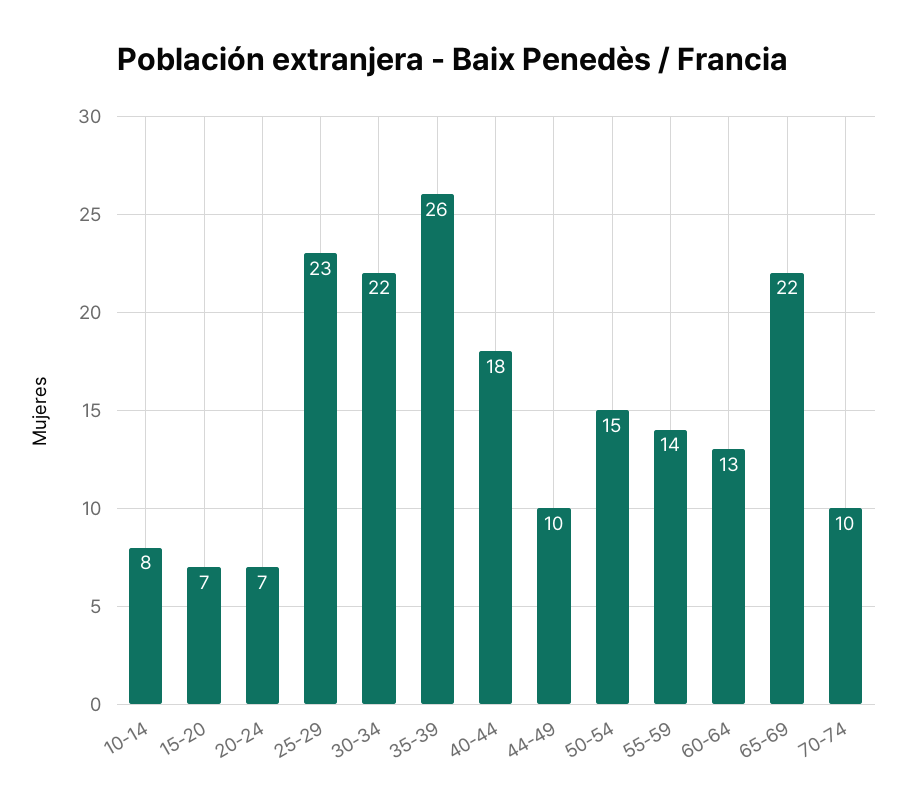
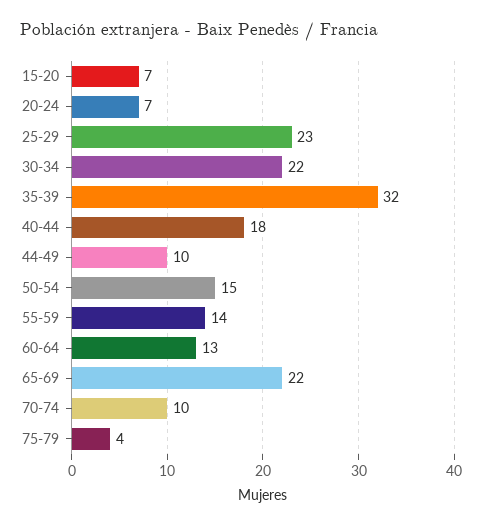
10-14: 8 -> none
35-39: 26 -> 32
75-79: none -> 4

